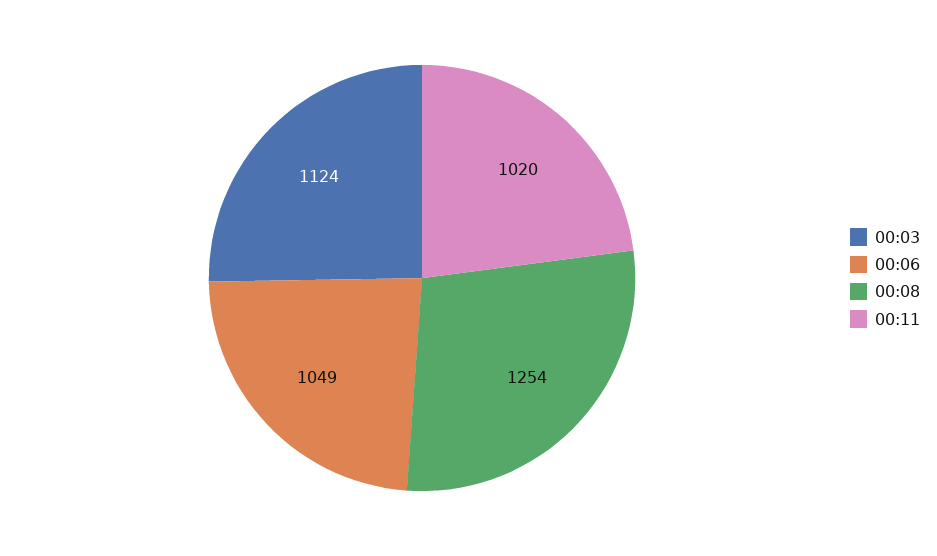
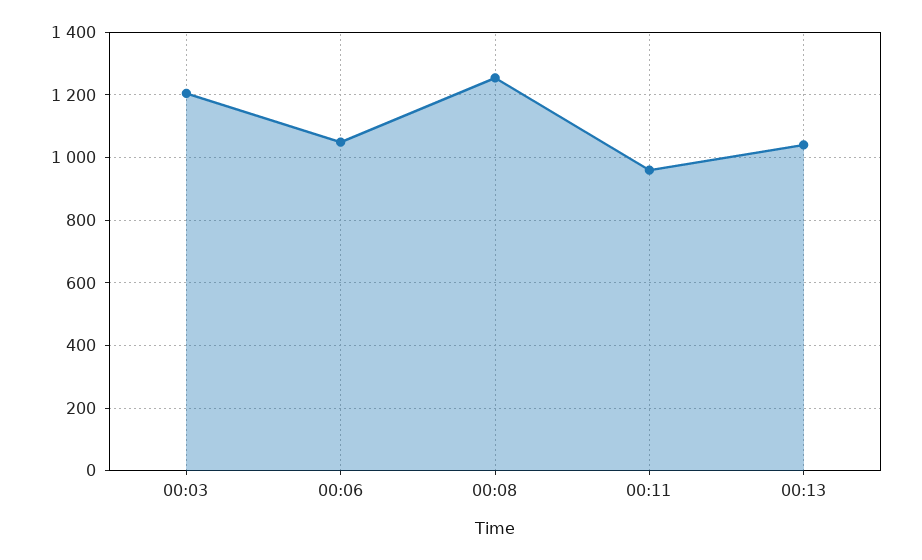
00:03: 1124 -> 1200
00:11: 1020 -> 960
00:13: none -> 1040

